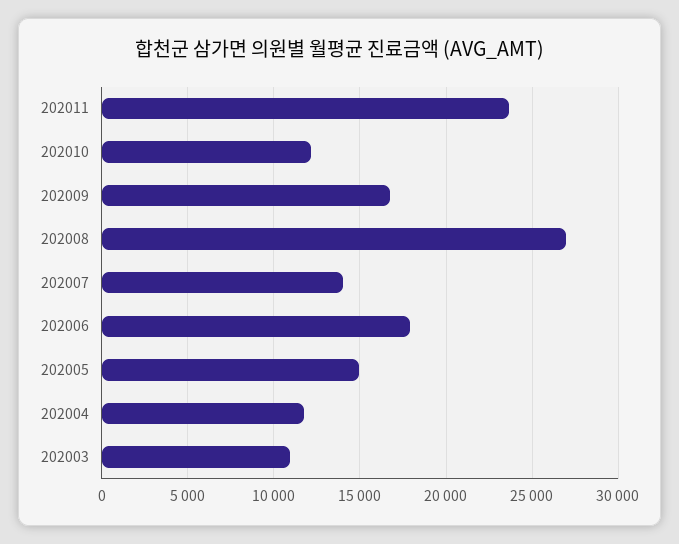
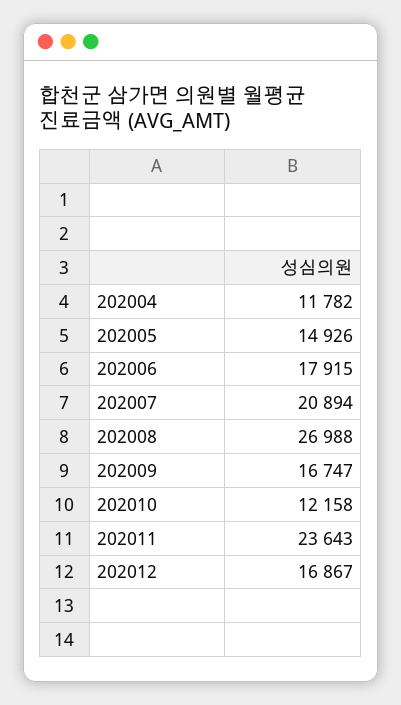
202007: 14000 -> 20894
202003: 11000 -> none
202012: none -> 16867

